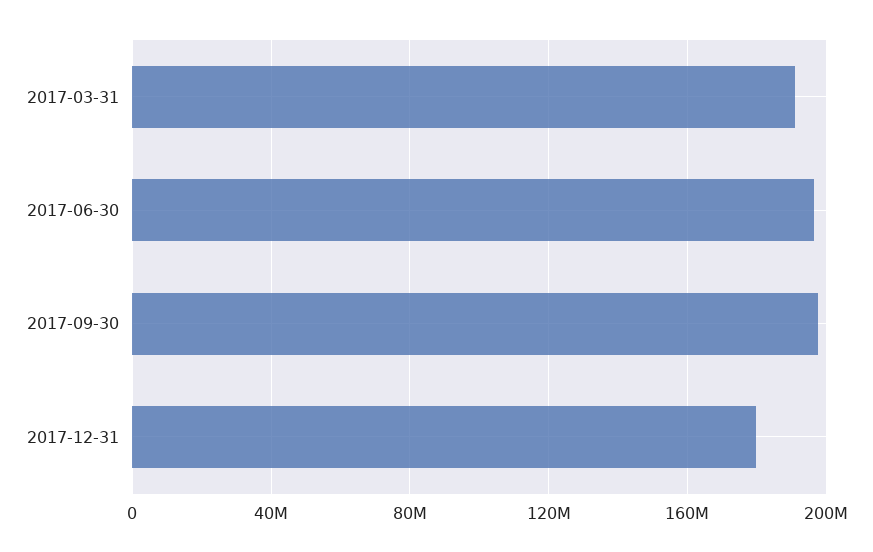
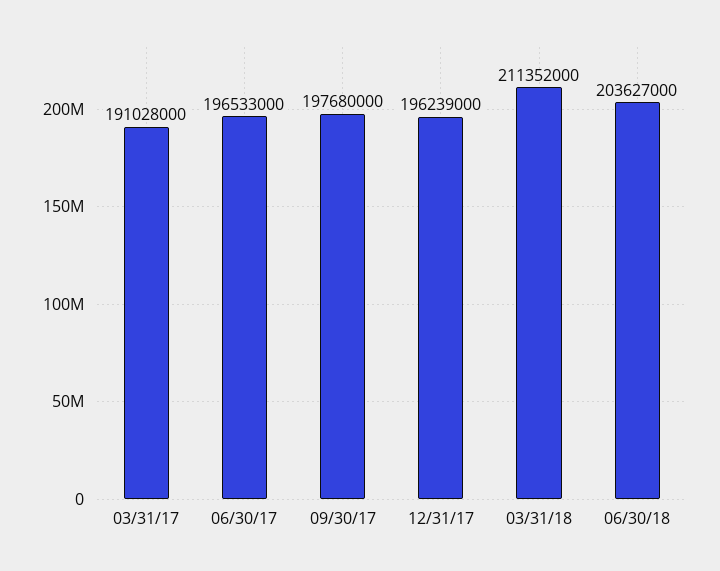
2017-12-31: 180000000 -> 196239000
03/31/18: none -> 211352000
06/30/18: none -> 203627000

